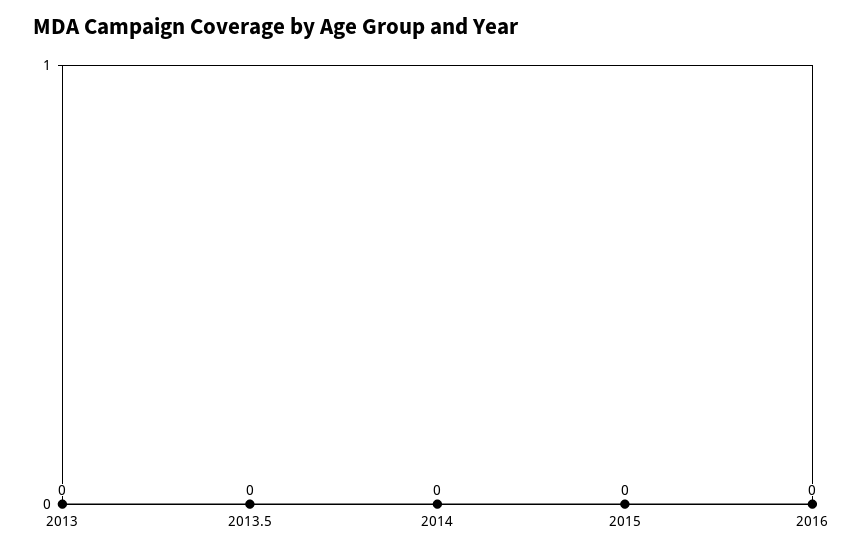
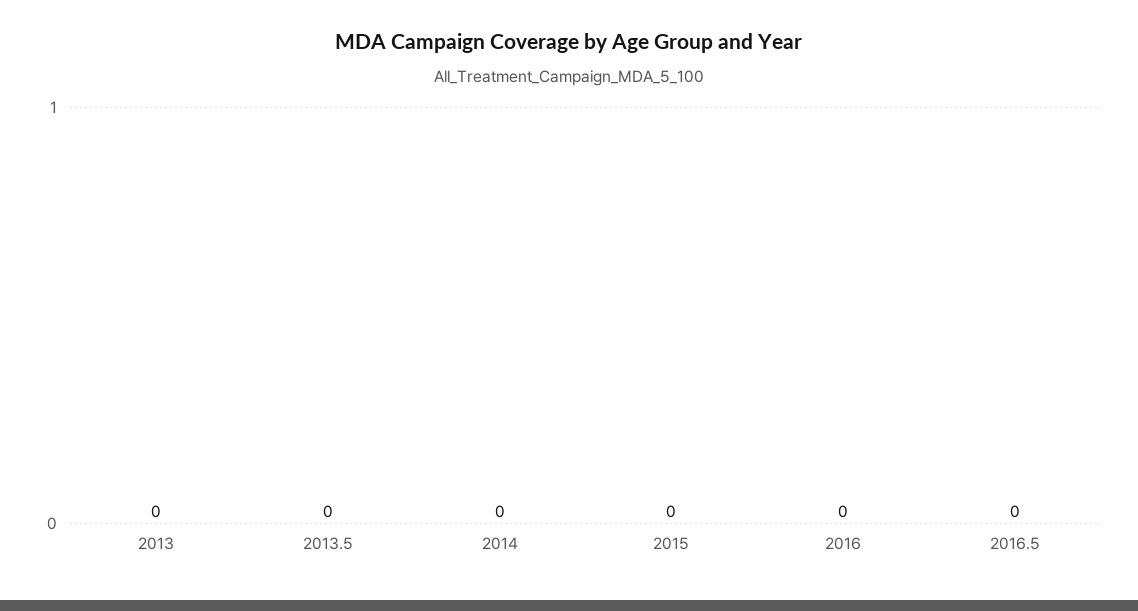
2016.5: none -> 0

